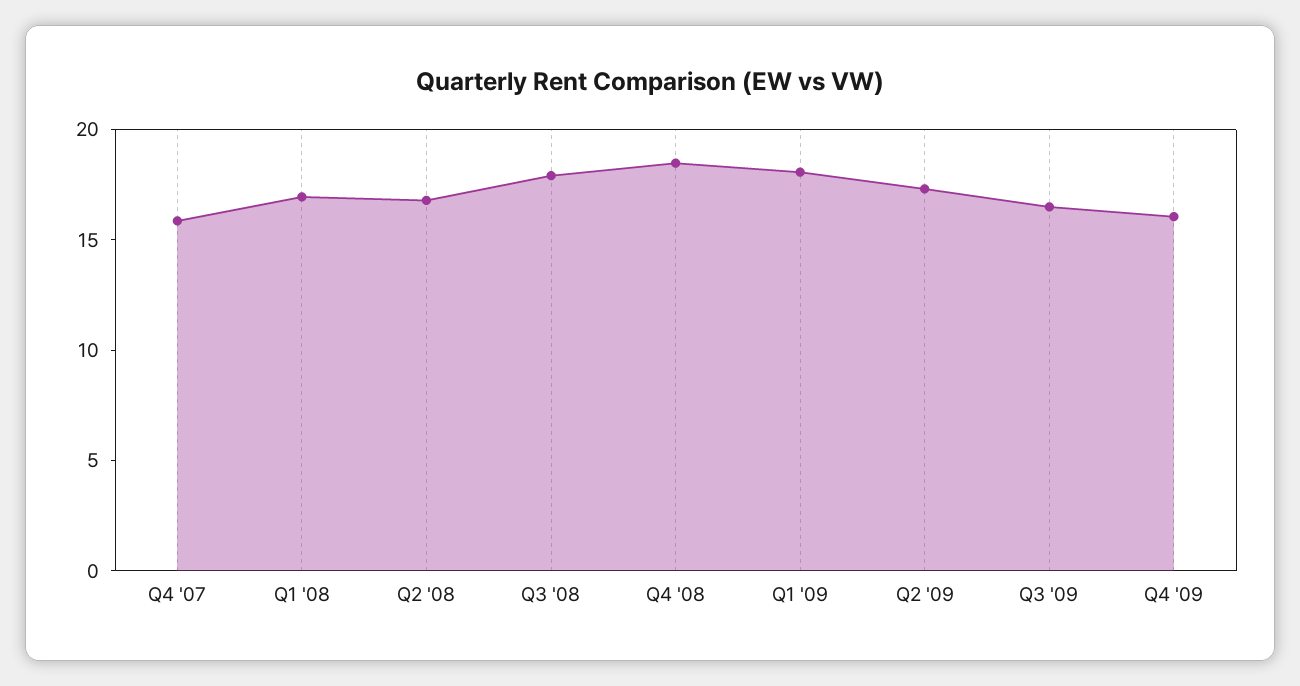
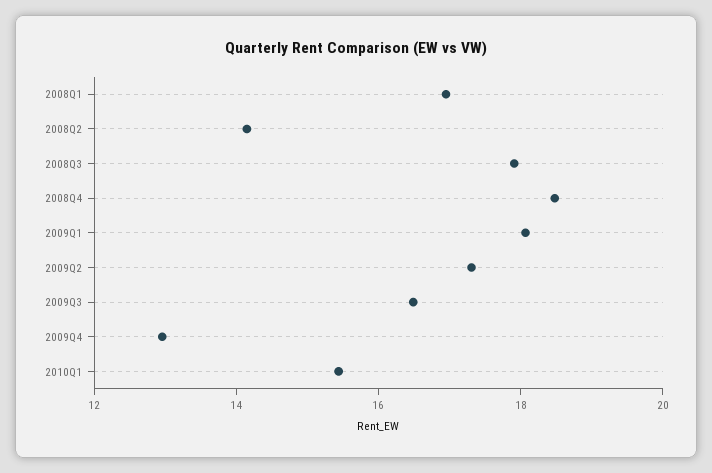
Q4 '07: 16 -> none
Q2 '08: 17 -> 14
Q4 '09: 16 -> 13
2010Q1: none -> 15.5

